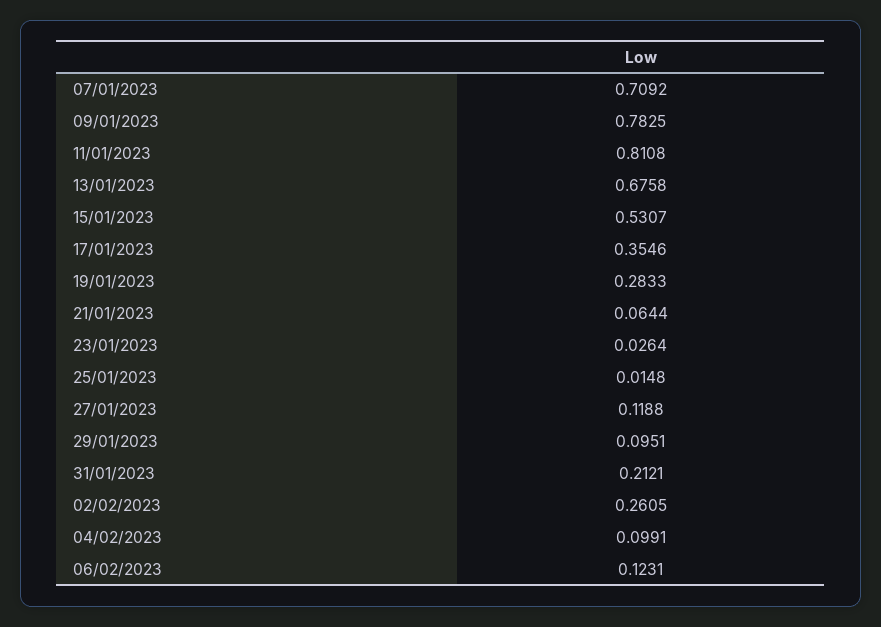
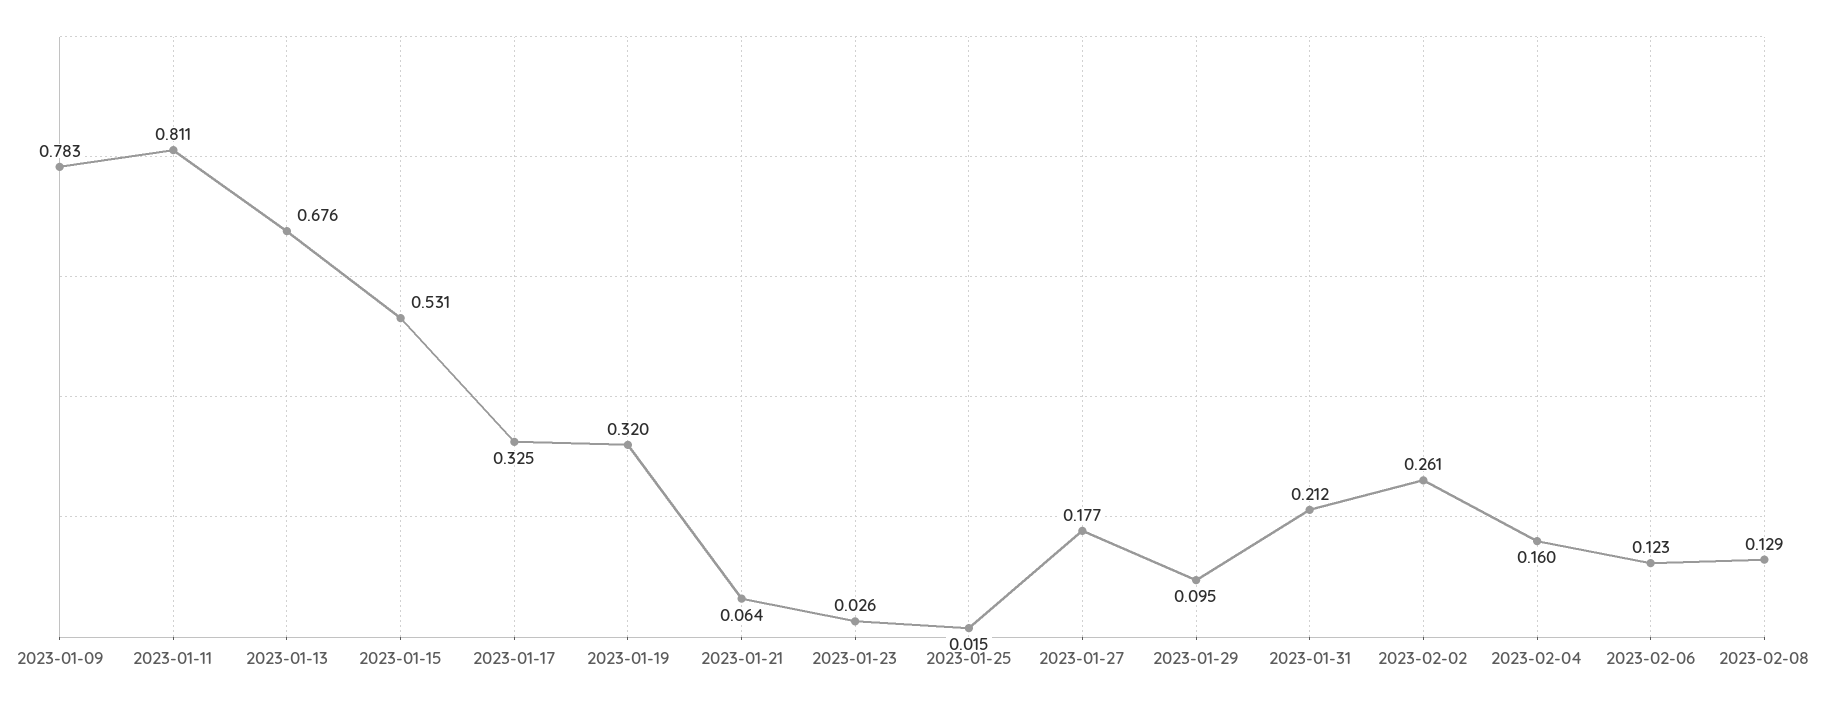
07/01/2023: 0.7092 -> none
17/01/2023: 0.3546 -> 0.325
19/01/2023: 0.2833 -> 0.32
27/01/2023: 0.1188 -> 0.177
04/02/2023: 0.0991 -> 0.16
2023-02-08: none -> 0.129

